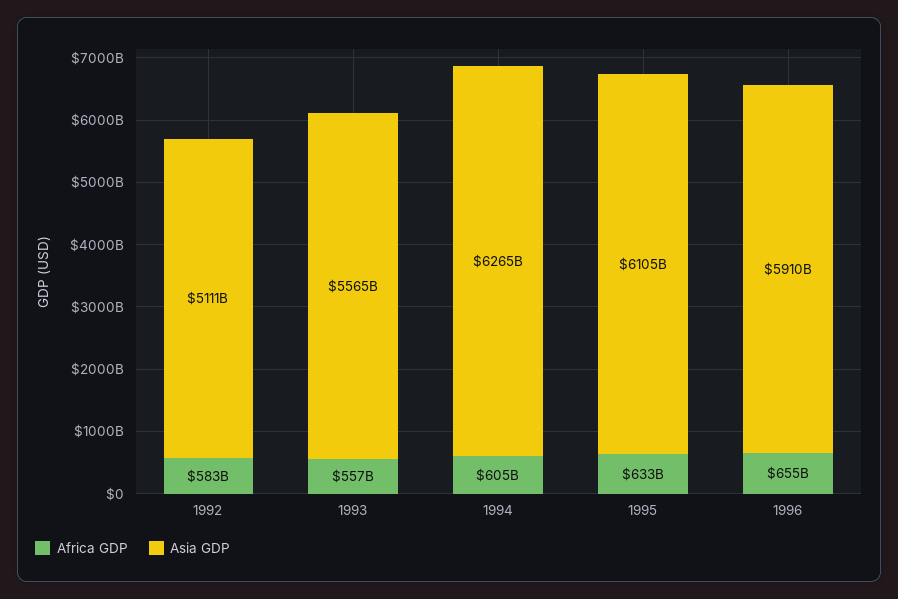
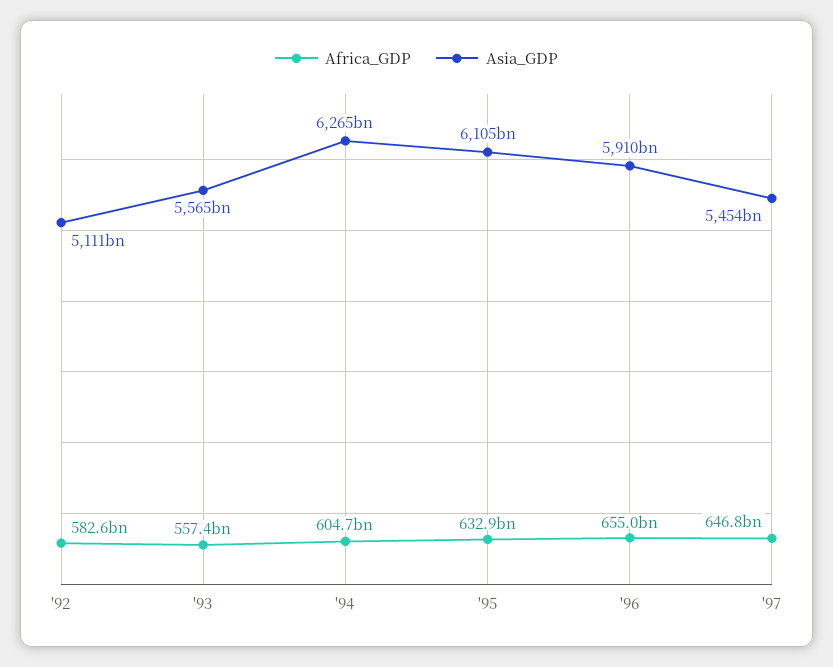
Africa GDP, '97: none -> 646800000000
Asia GDP, '97: none -> 5454000000000

